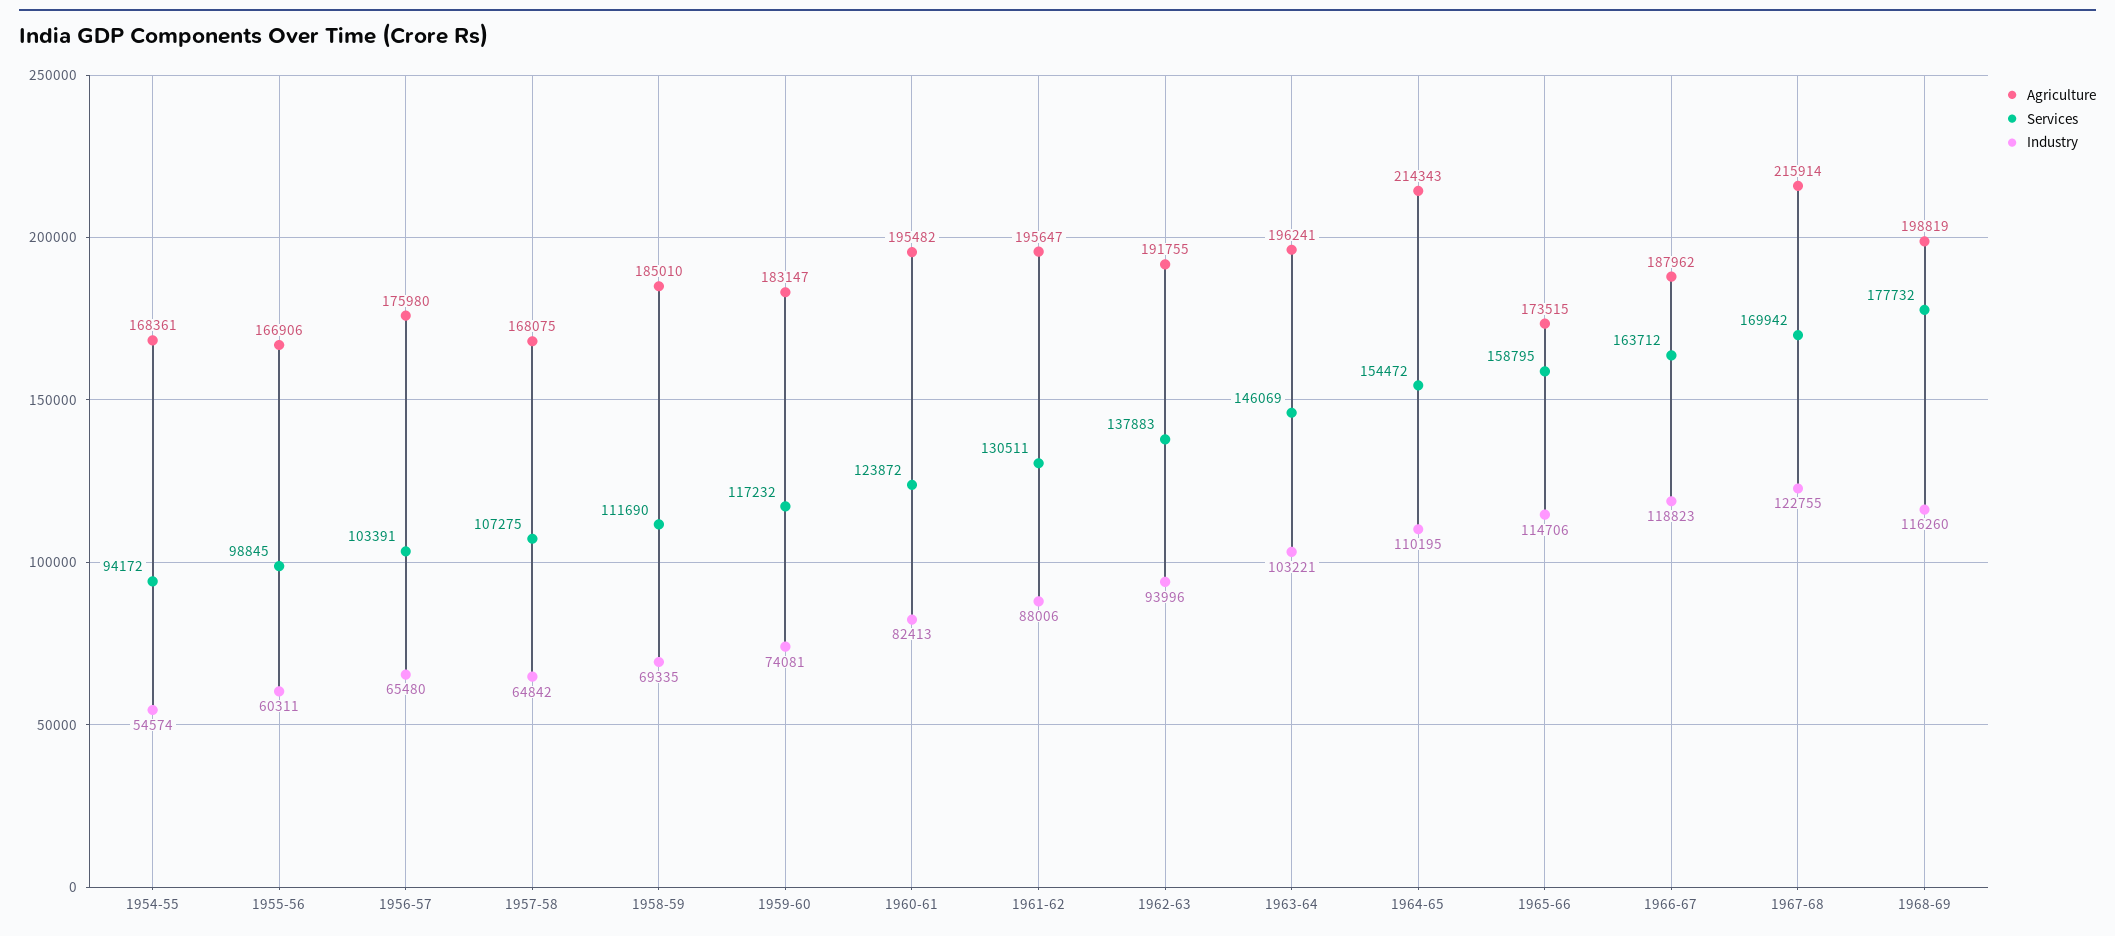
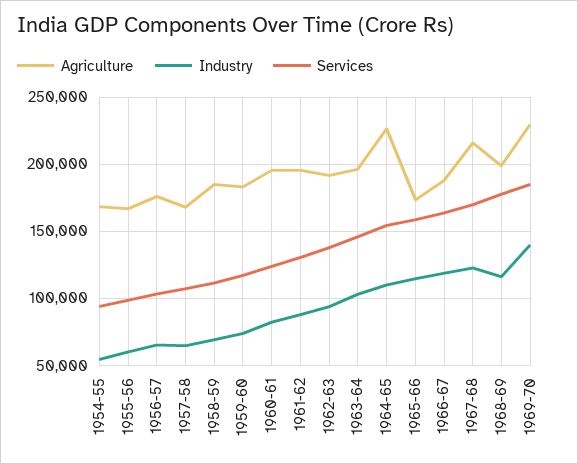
Agriculture, 1964-65: 214343 -> 225000
Agriculture, 1969-70: none -> 230000
Industry, 1969-70: none -> 140000
Services, 1969-70: none -> 185000

